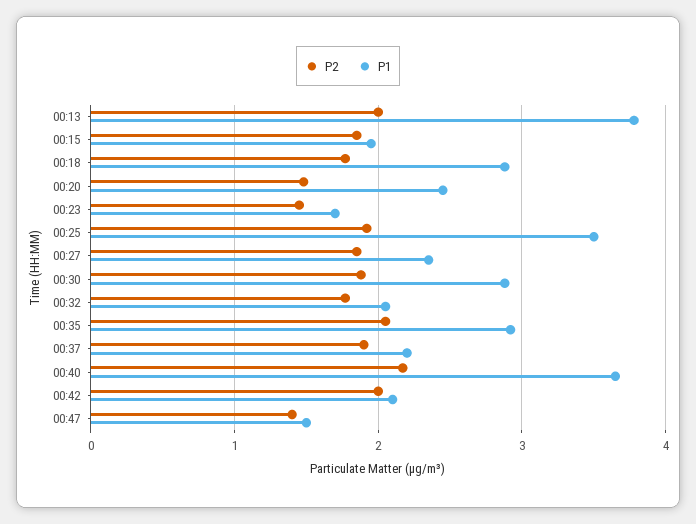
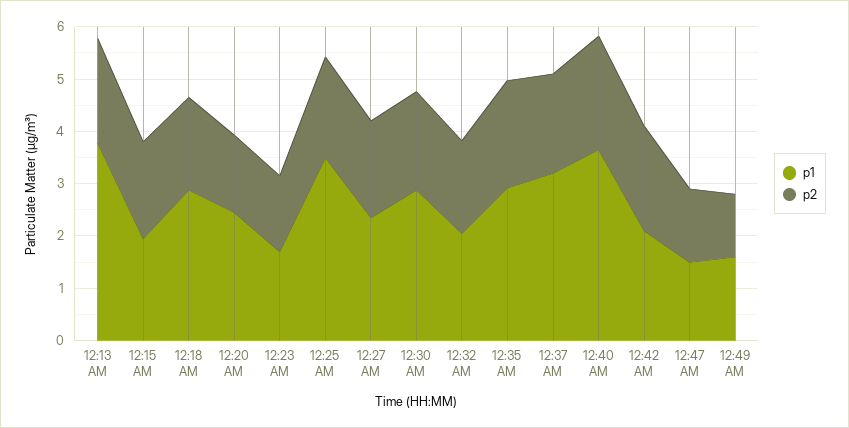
P1, 00:37: 2.2 -> 3.2
P1, 12:49 AM: none -> 1.6
P2, 12:49 AM: none -> 1.2

